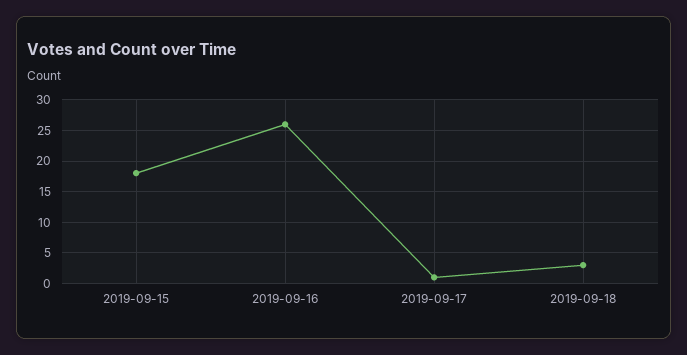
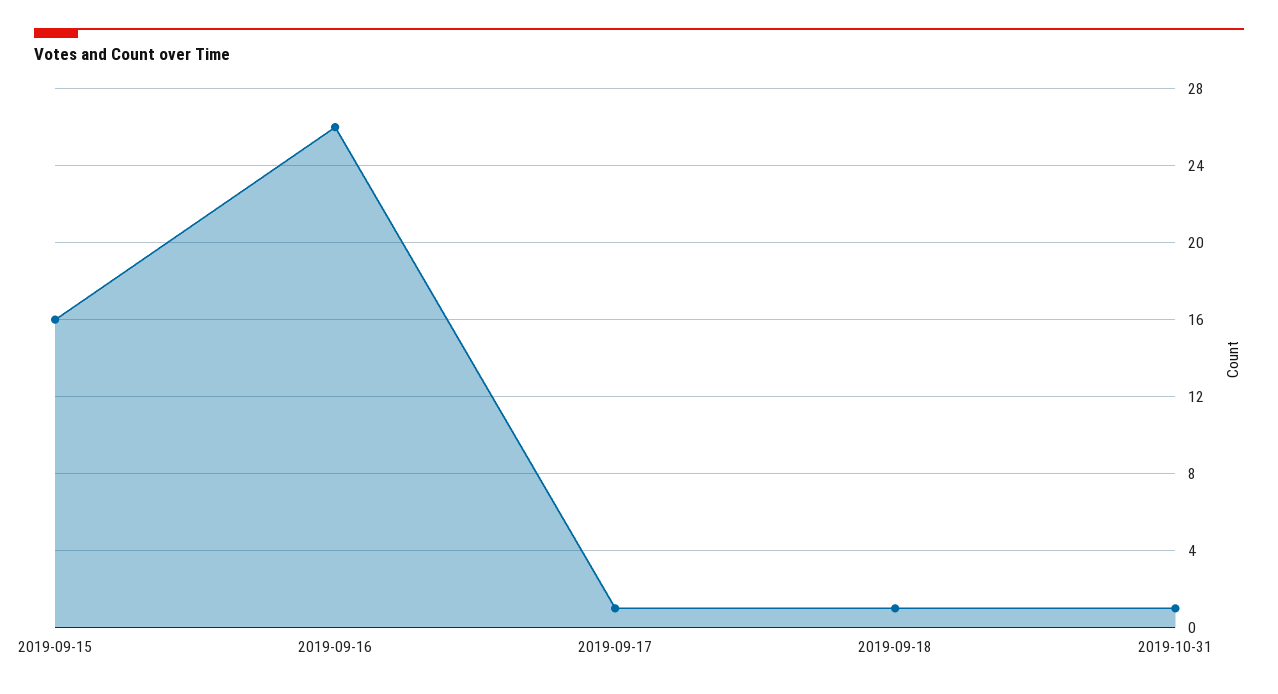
2019-09-15: 18 -> 16
2019-09-18: 3 -> 1
2019-10-31: none -> 1

